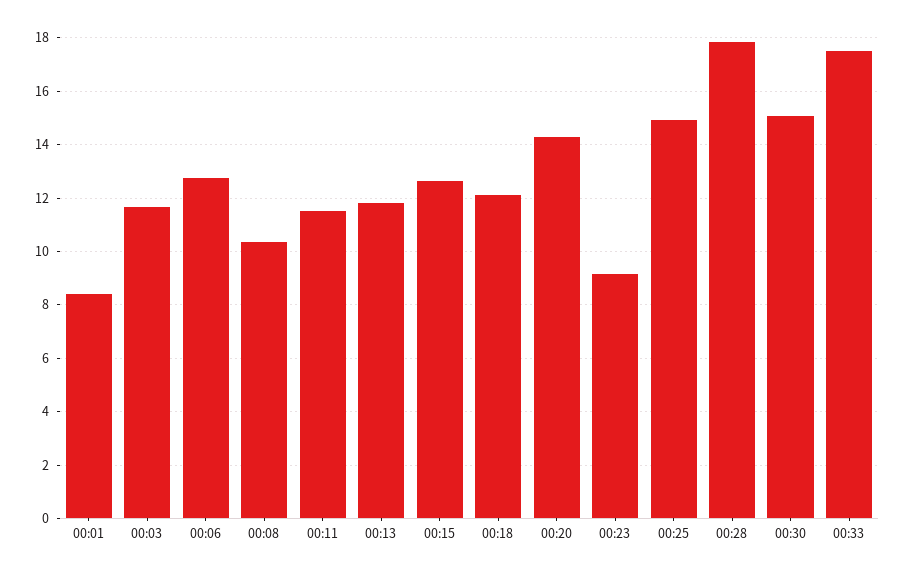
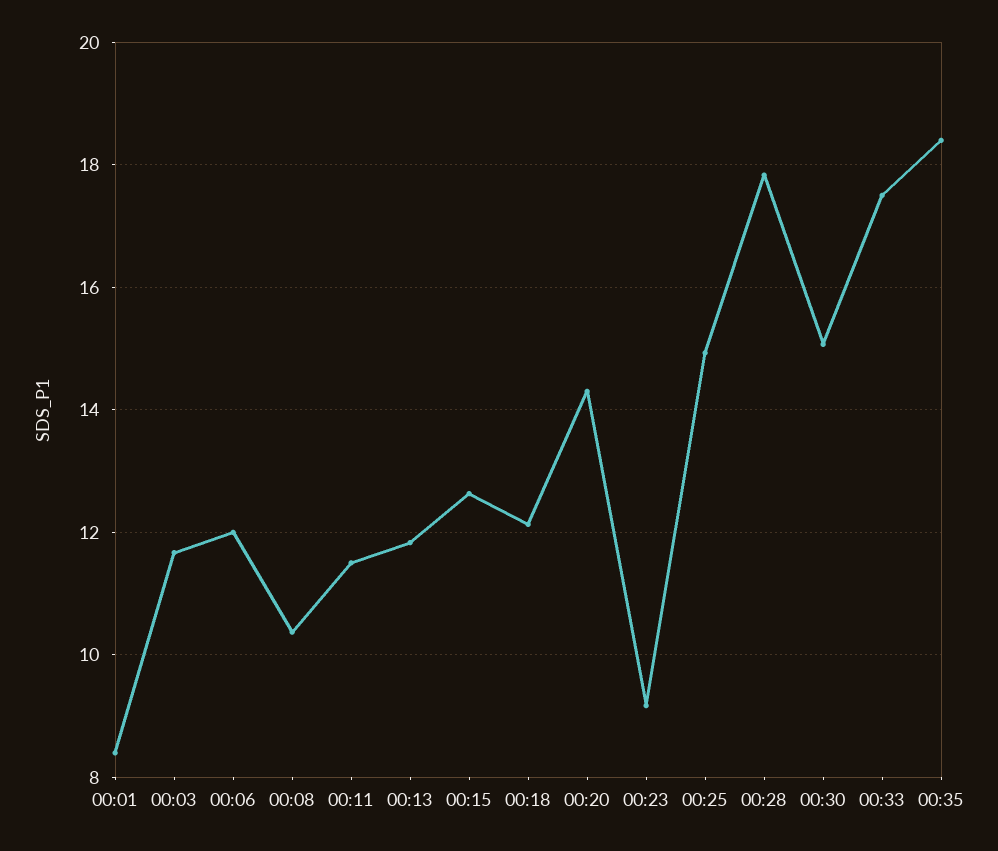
00:06: 12.75 -> 12
00:35: none -> 18.4

